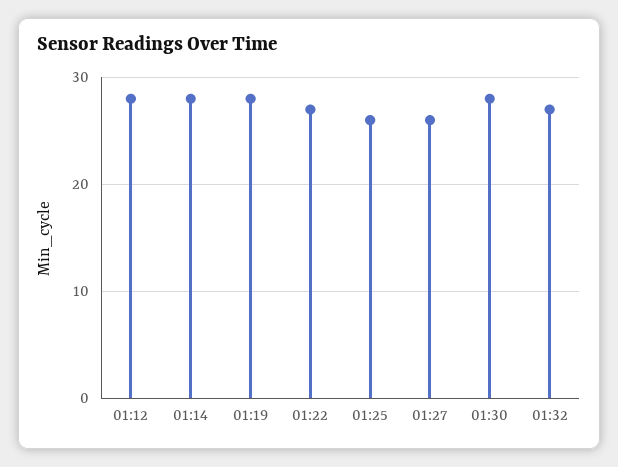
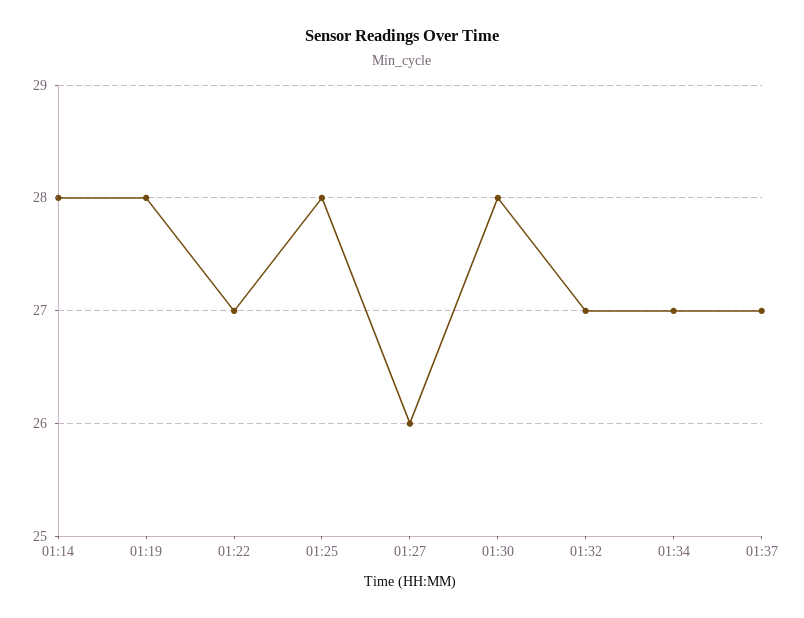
01:12: 28 -> none
01:25: 26 -> 28
01:34: none -> 27
01:37: none -> 27

